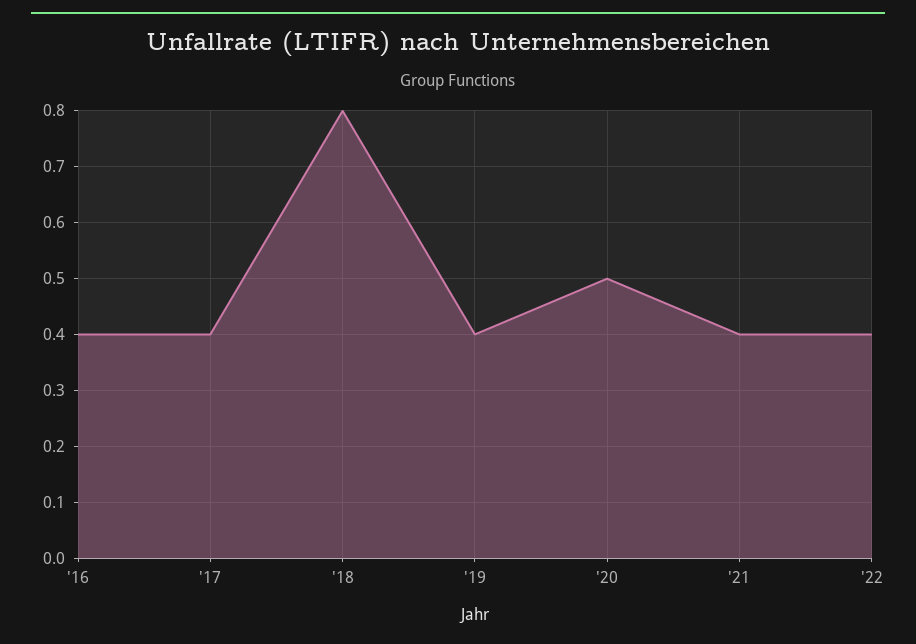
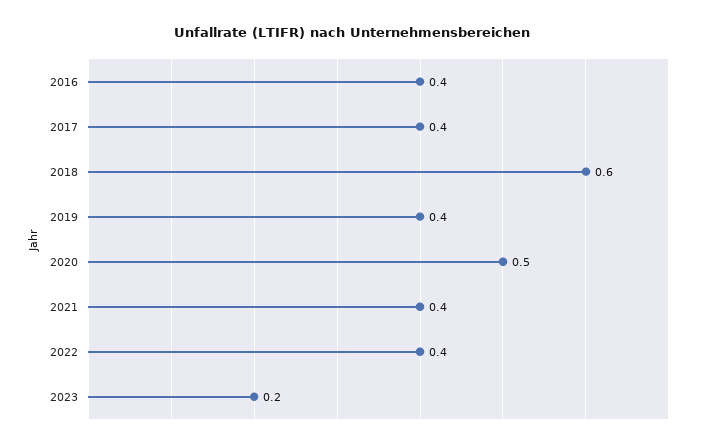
'18: 0.8 -> 0.6
2023: none -> 0.2

